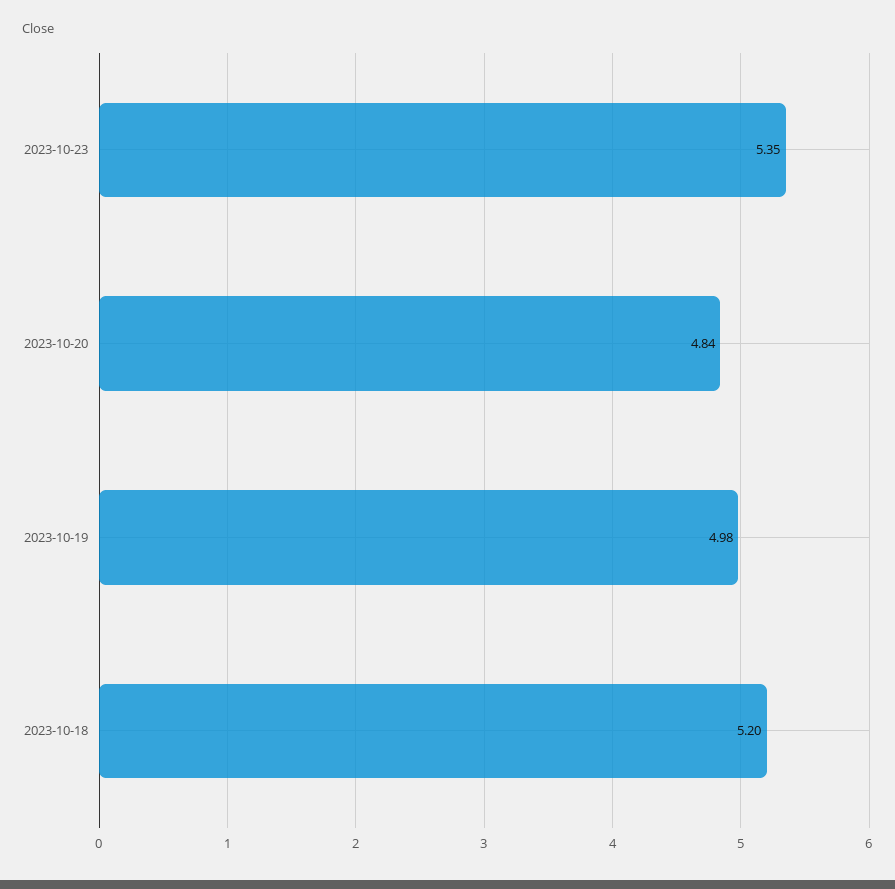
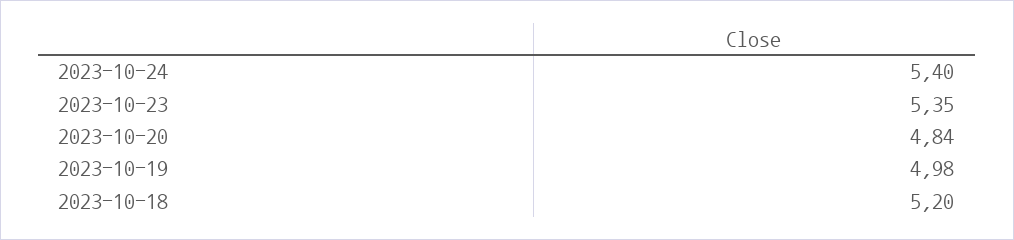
2023-10-24: none -> 5.4

